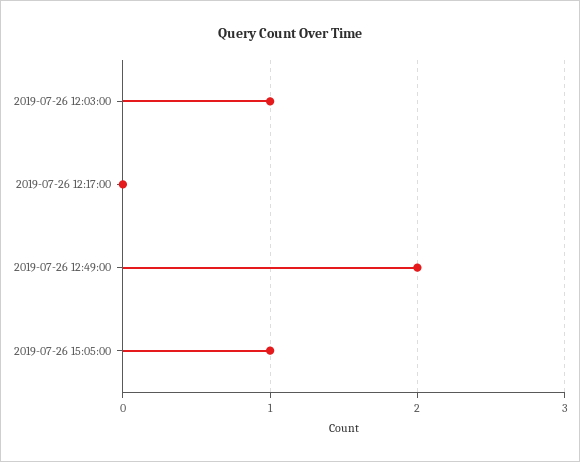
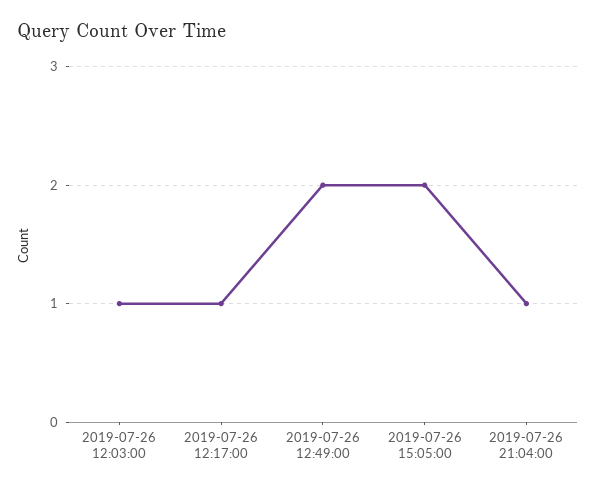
2019-07-26 12:17:00: 0 -> 1
2019-07-26 15:05:00: 1 -> 2
2019-07-26 21:04:00: none -> 1

